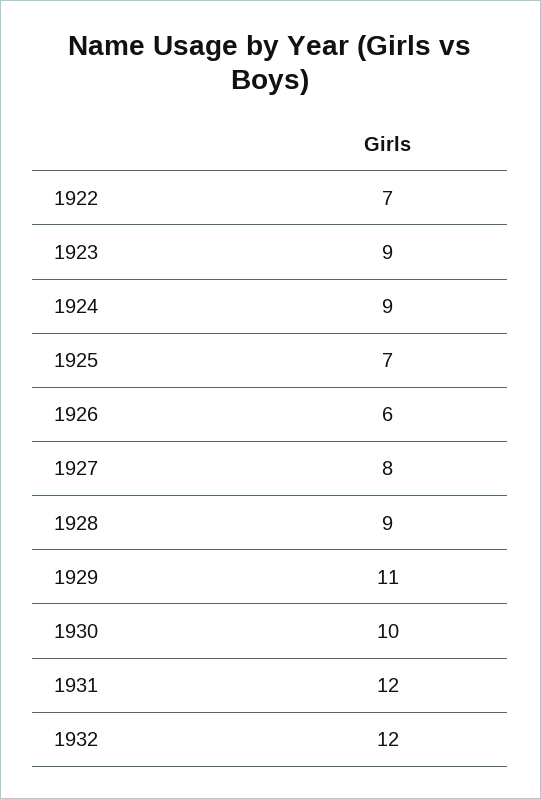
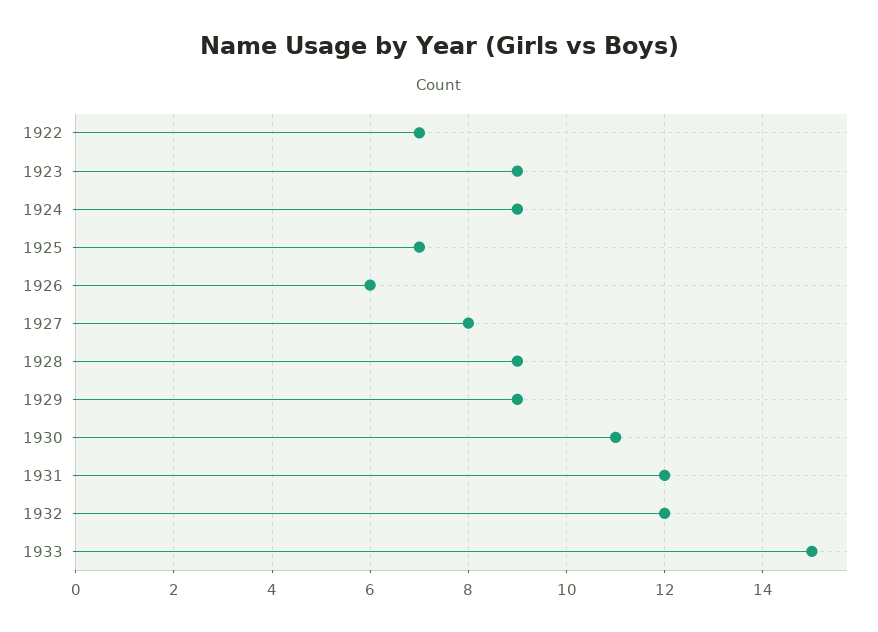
1929: 11 -> 9
1930: 10 -> 11
1933: none -> 15

